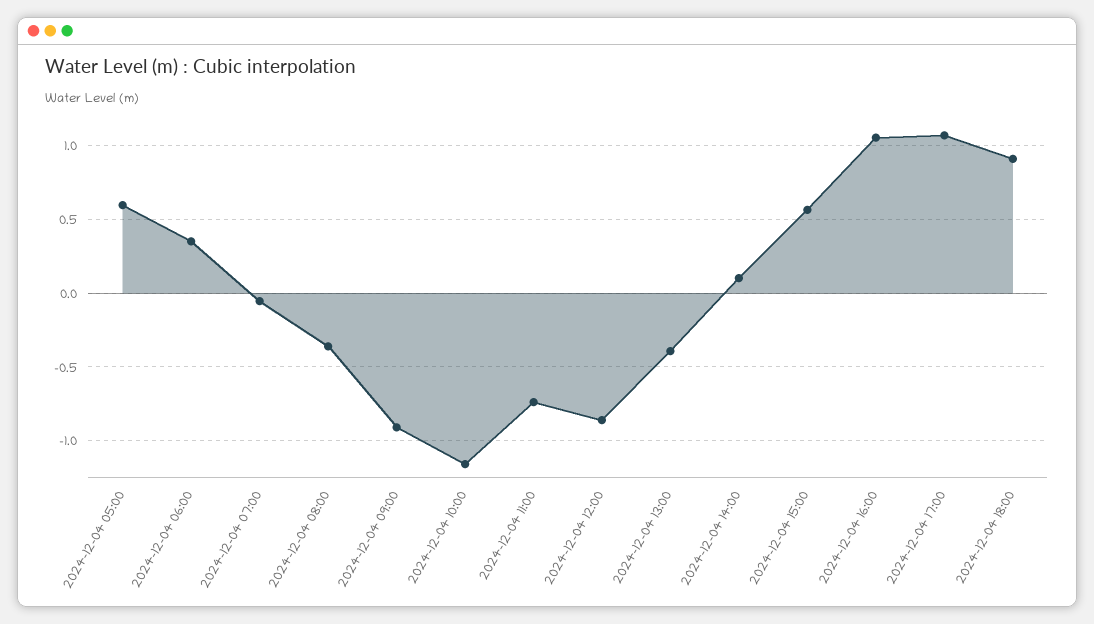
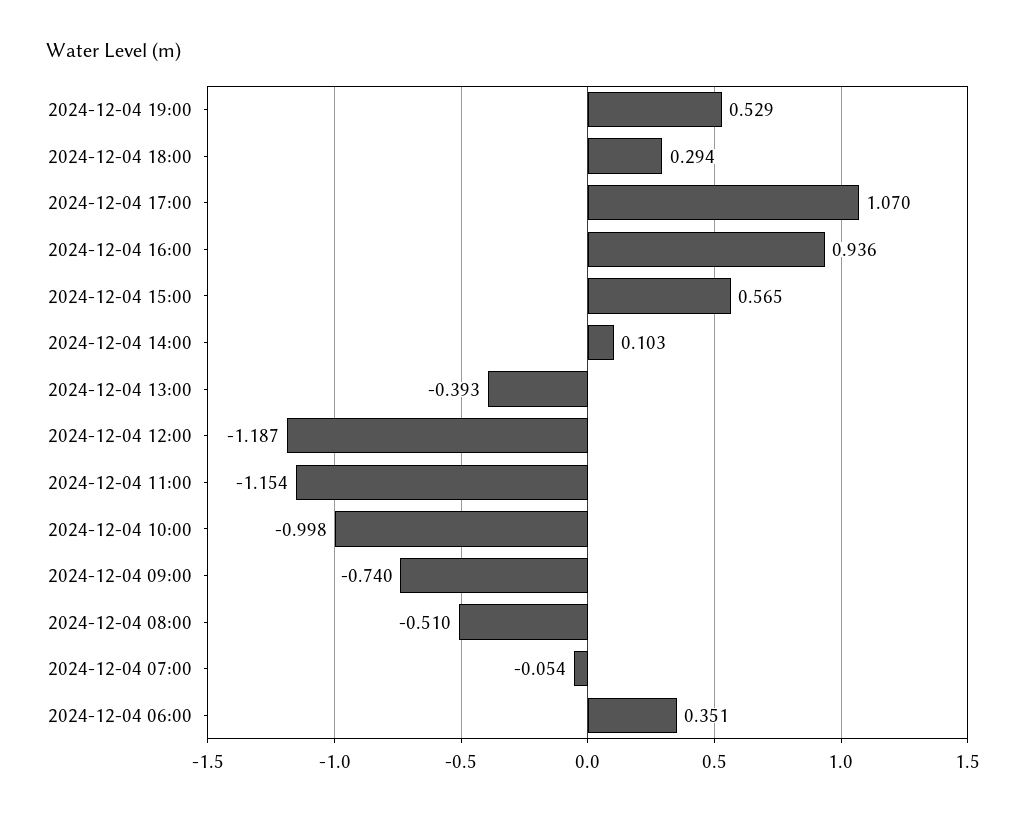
2024-12-04 05:00: 0.6 -> none
2024-12-04 08:00: -0.35 -> -0.51
2024-12-04 09:00: -0.9 -> -0.74
2024-12-04 10:00: -1.15 -> -0.998
2024-12-04 11:00: -0.75 -> -1.154
2024-12-04 12:00: -0.85 -> -1.187
2024-12-04 16:00: 1.05 -> 0.936
2024-12-04 18:00: 0.9 -> 0.294
2024-12-04 19:00: none -> 0.529

